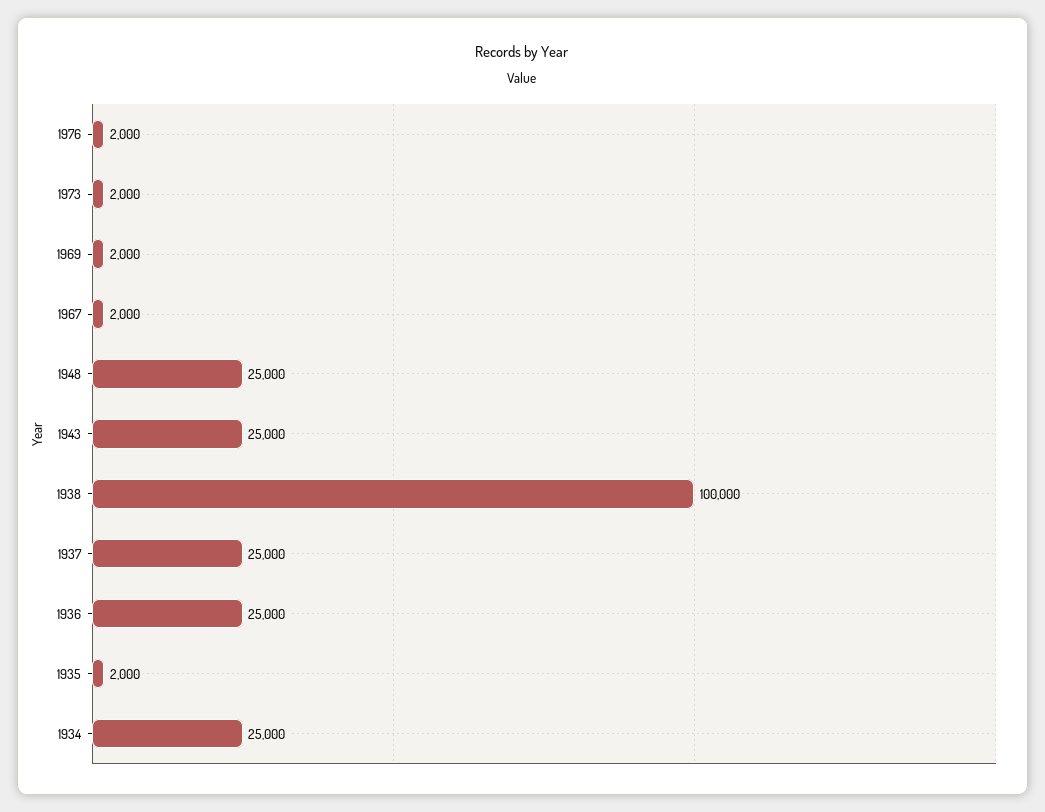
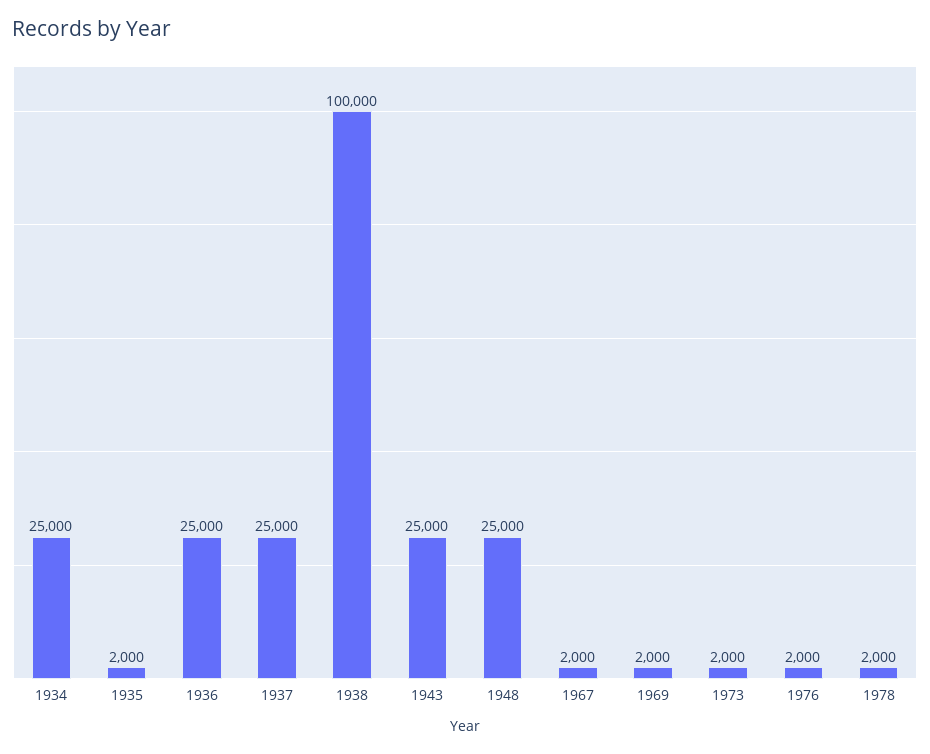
1978: none -> 2000

